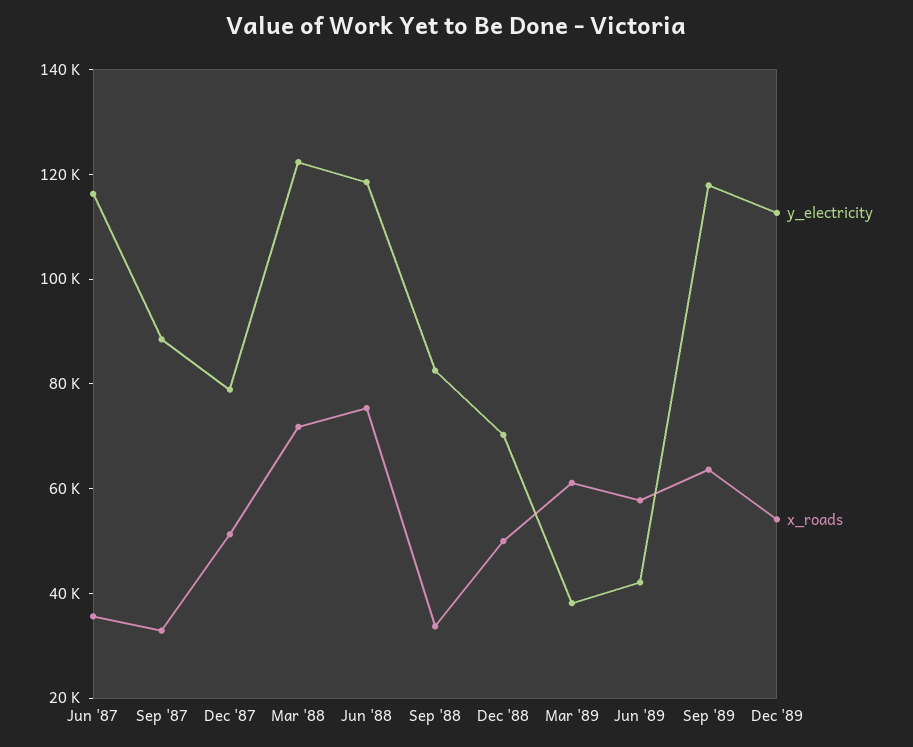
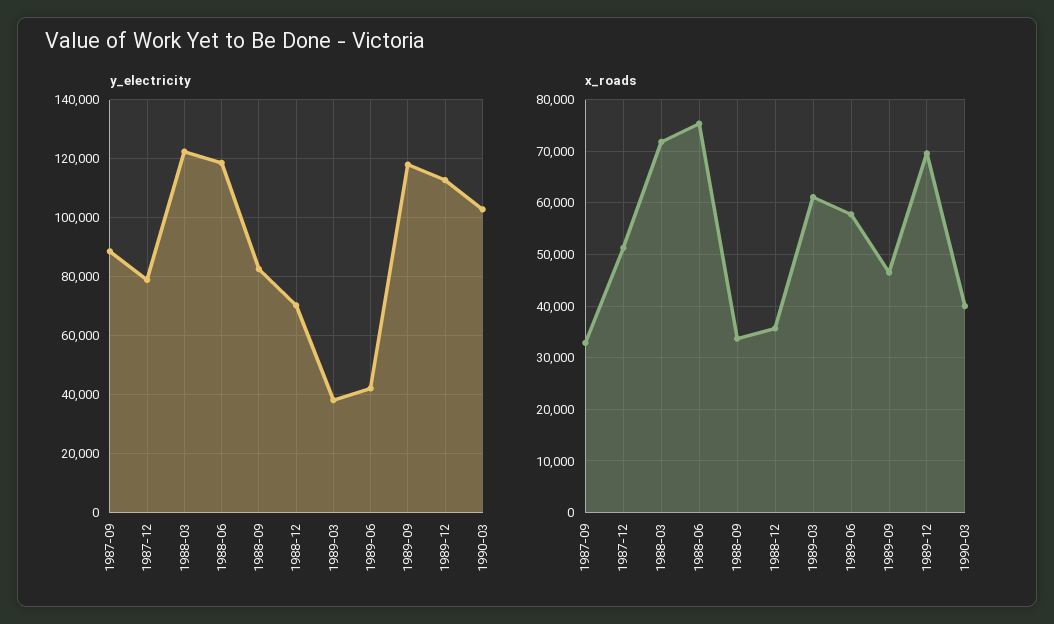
y_electricity, Jun '87: 115000 -> none
x_roads, Jun '87: 35000 -> none
x_roads, Dec '88: 50000 -> 36000
x_roads, Sep '89: 65000 -> 46000
x_roads, Dec '89: 55000 -> 70000
y_electricity, 1990-03: none -> 102500
x_roads, 1990-03: none -> 40000

